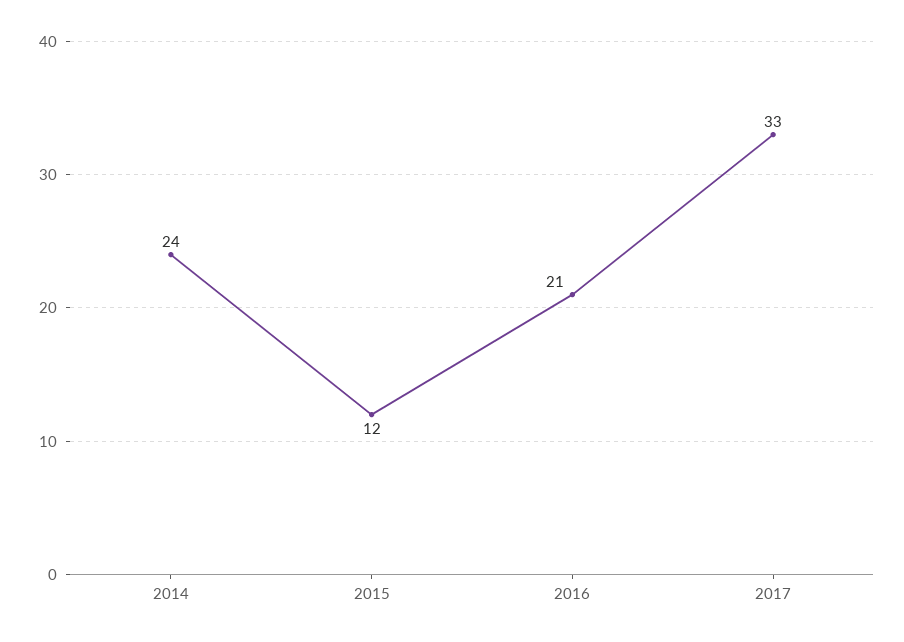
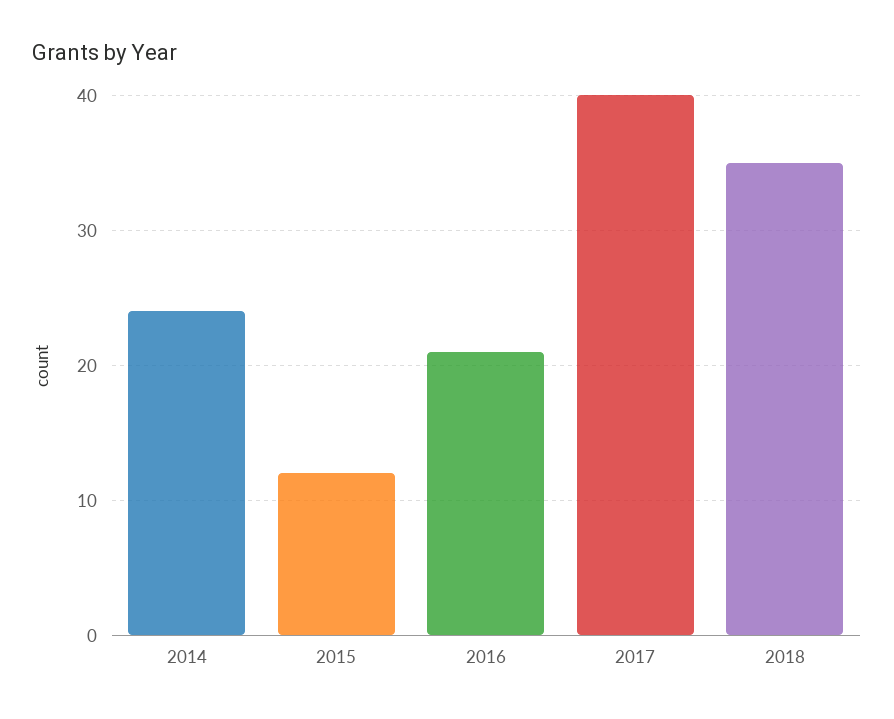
2017: 33 -> 40
2018: none -> 35

